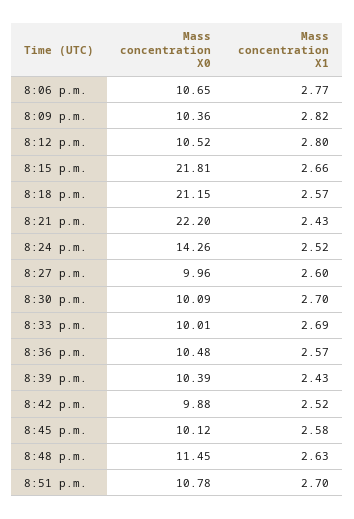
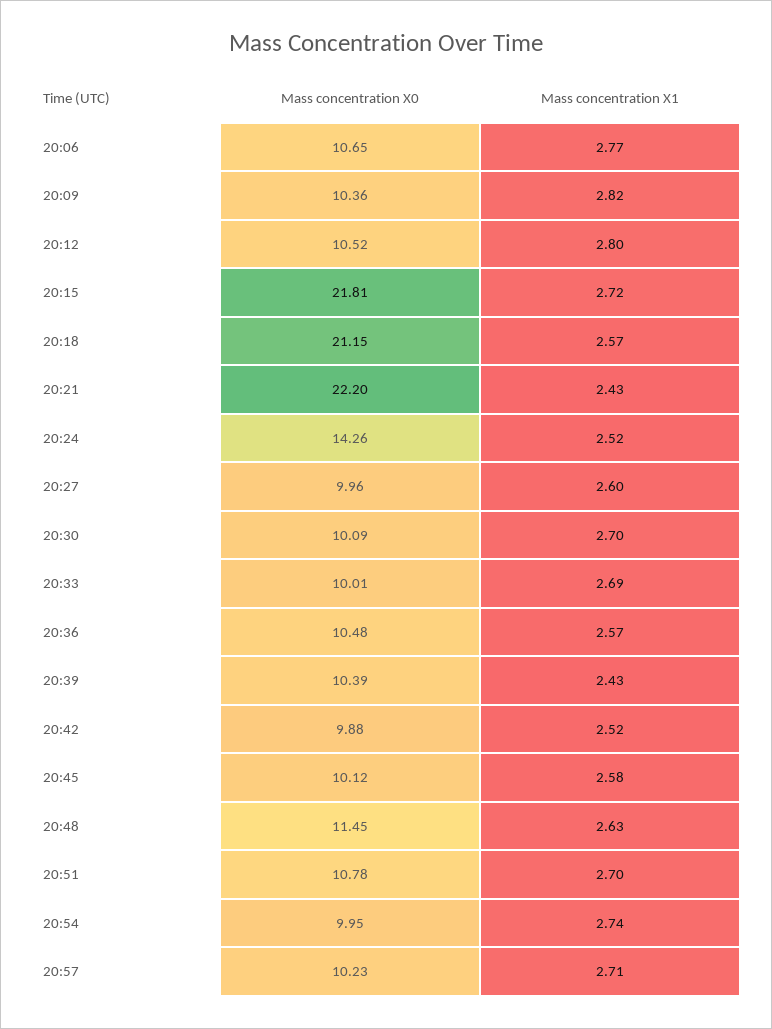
Mass concentration X1, 8:15 p.m.: 2.66 -> 2.72
Mass concentration X0, 20:54: none -> 9.95
Mass concentration X1, 20:54: none -> 2.74
Mass concentration X0, 20:57: none -> 10.23
Mass concentration X1, 20:57: none -> 2.71

